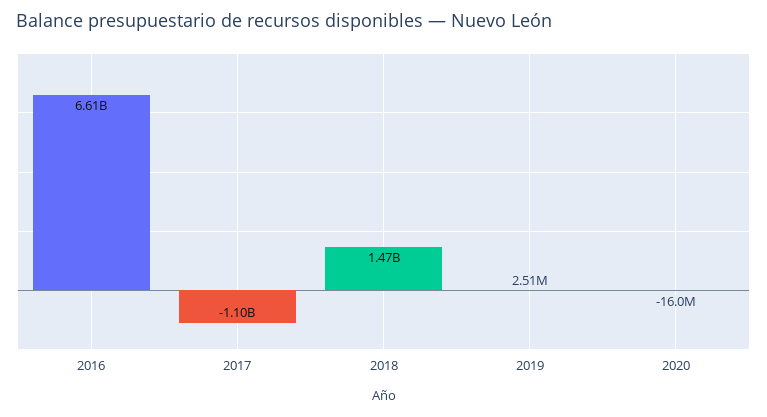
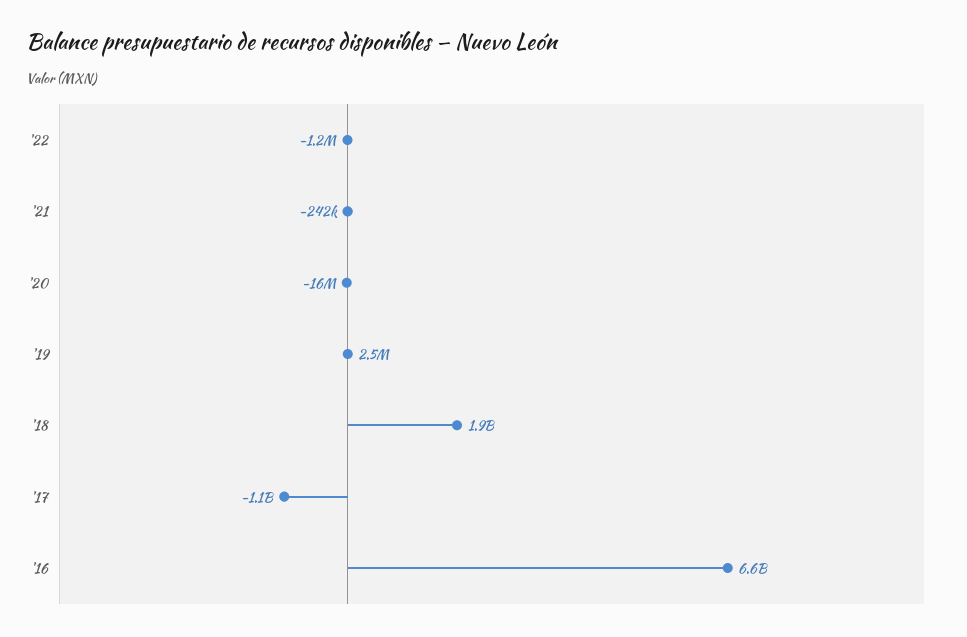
2018: 1470000000 -> 1900000000
'22: none -> -1200000
'21: none -> -242000

